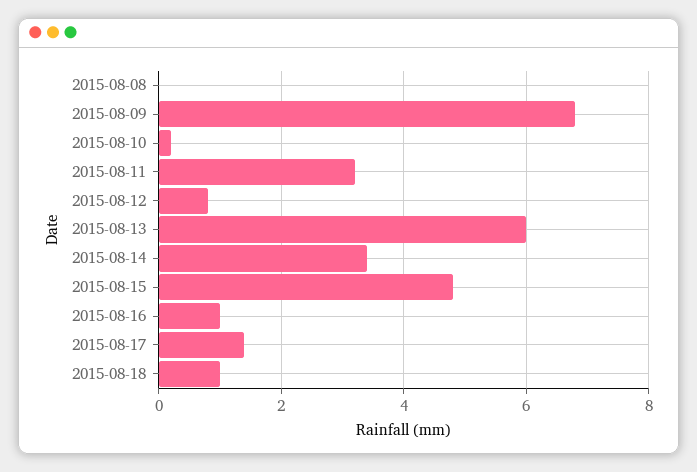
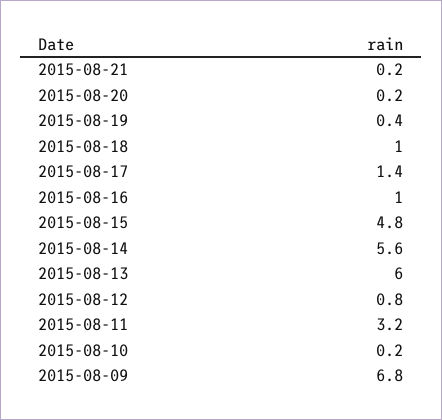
2015-08-08: 0 -> none
2015-08-14: 3.5 -> 5.6
2015-08-21: none -> 0.2
2015-08-20: none -> 0.2
2015-08-19: none -> 0.4

